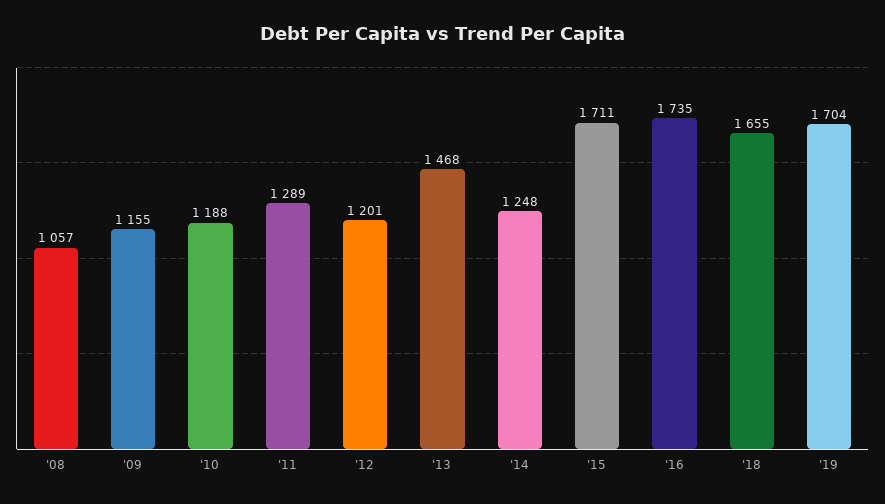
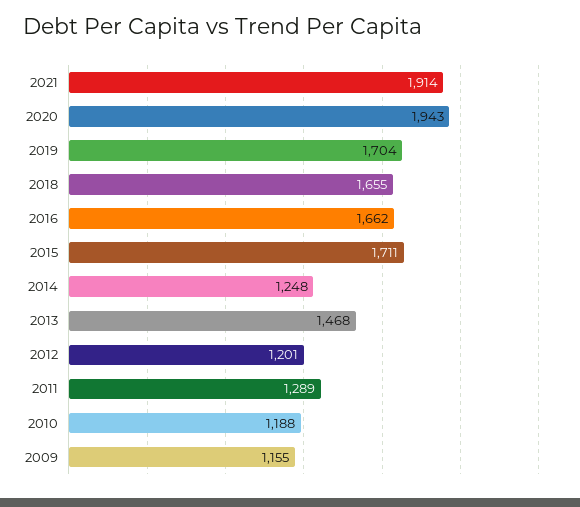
'08: 1057 -> none
'16: 1735 -> 1662
2021: none -> 1914
2020: none -> 1943

